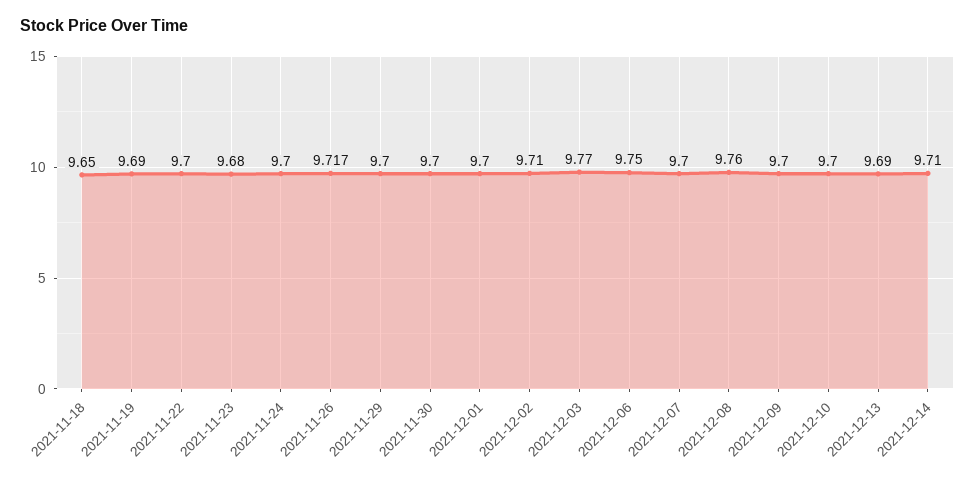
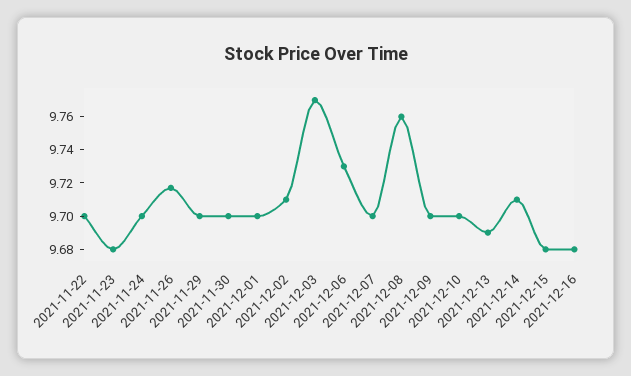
2021-11-18: 9.65 -> none
2021-11-19: 9.69 -> none
2021-12-06: 9.75 -> 9.73
2021-12-15: none -> 9.68
2021-12-16: none -> 9.68

